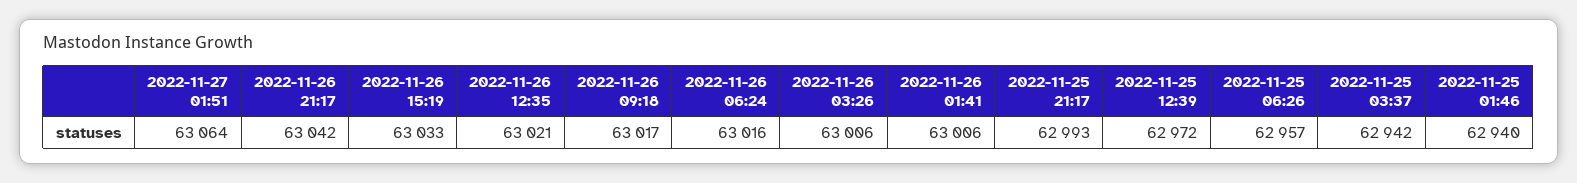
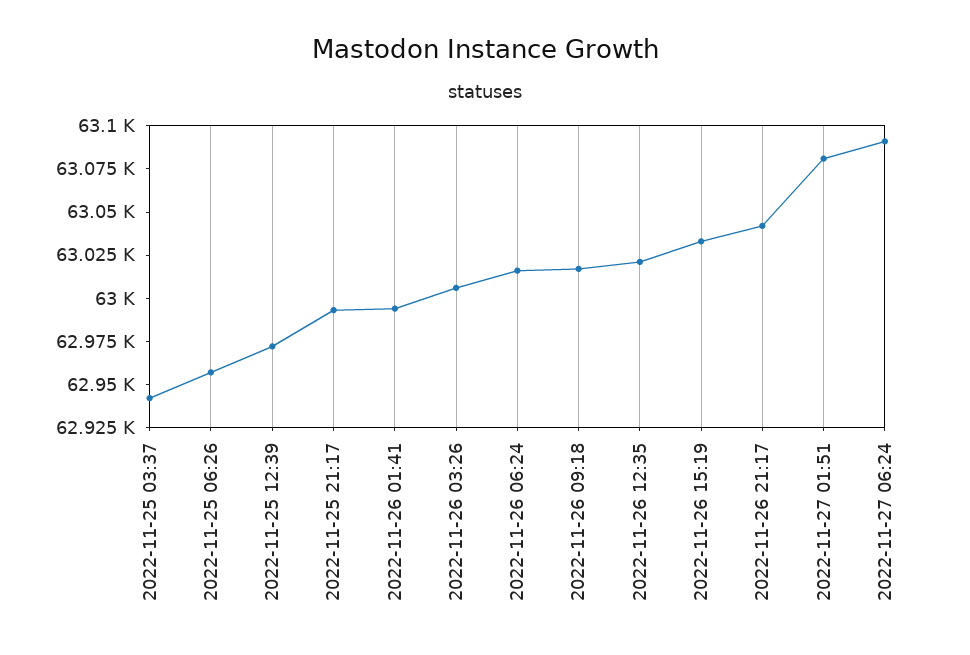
2022-11-27 01:51: 63064 -> 63080
2022-11-26 01:41: 63006 -> 62995
2022-11-25 01:46: 62940 -> none
2022-11-27 06:24: none -> 63090

